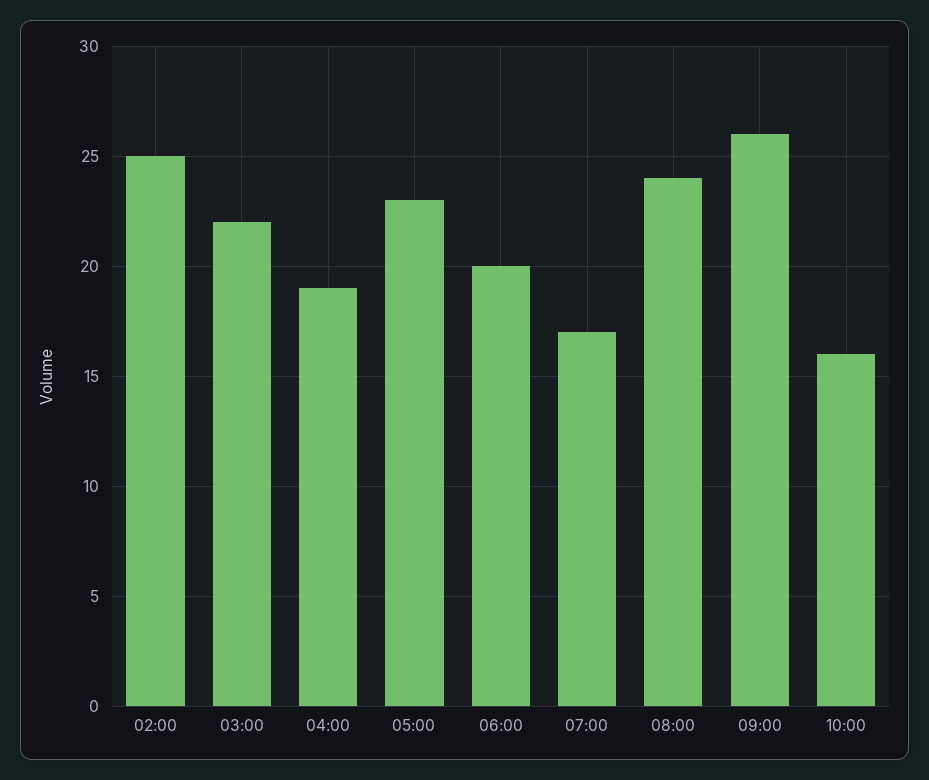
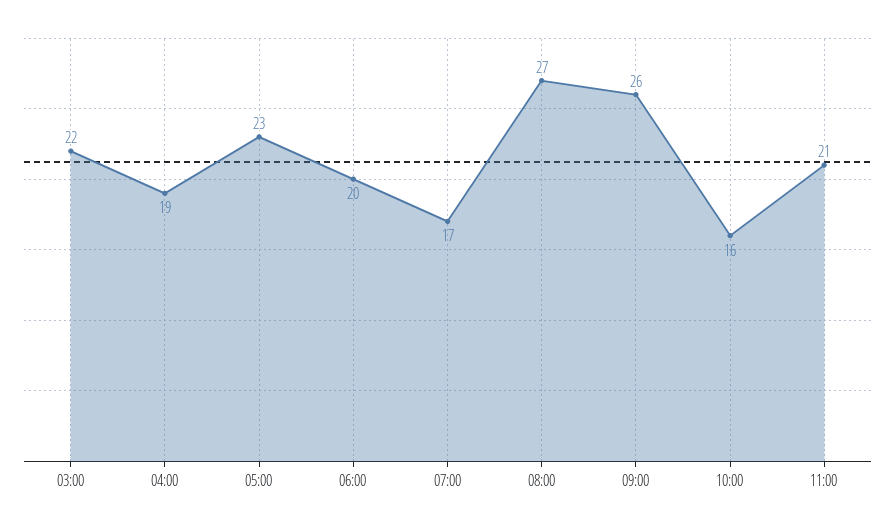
02:00: 25 -> none
08:00: 24 -> 27
11:00: none -> 21

